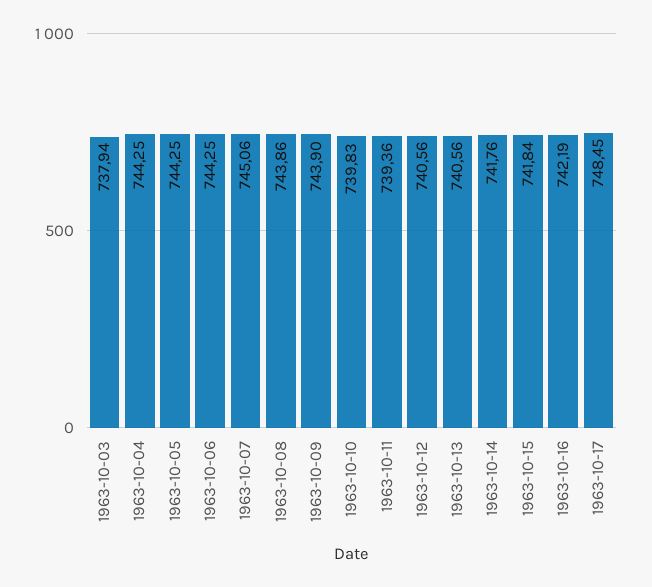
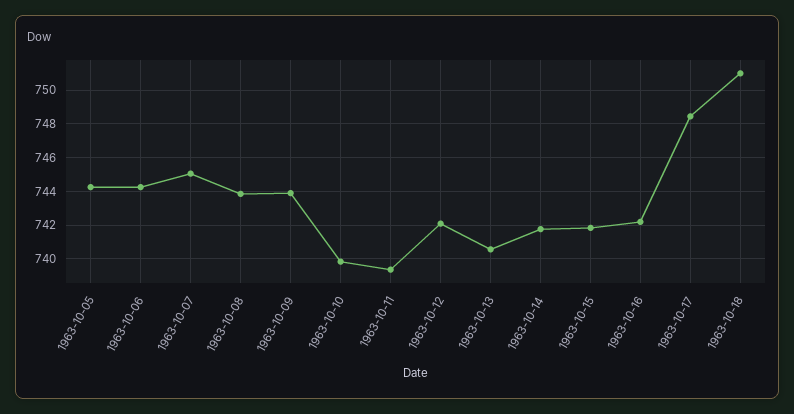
1963-10-03: 737.94 -> none
1963-10-04: 744.25 -> none
1963-10-12: 740.56 -> 742
1963-10-18: none -> 751

